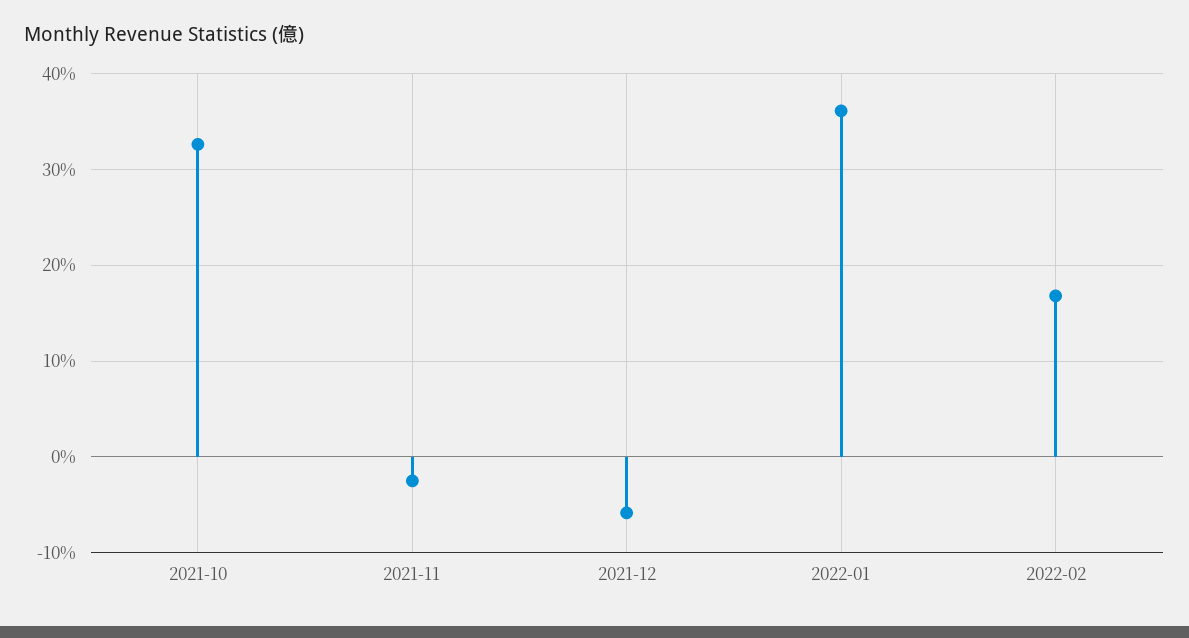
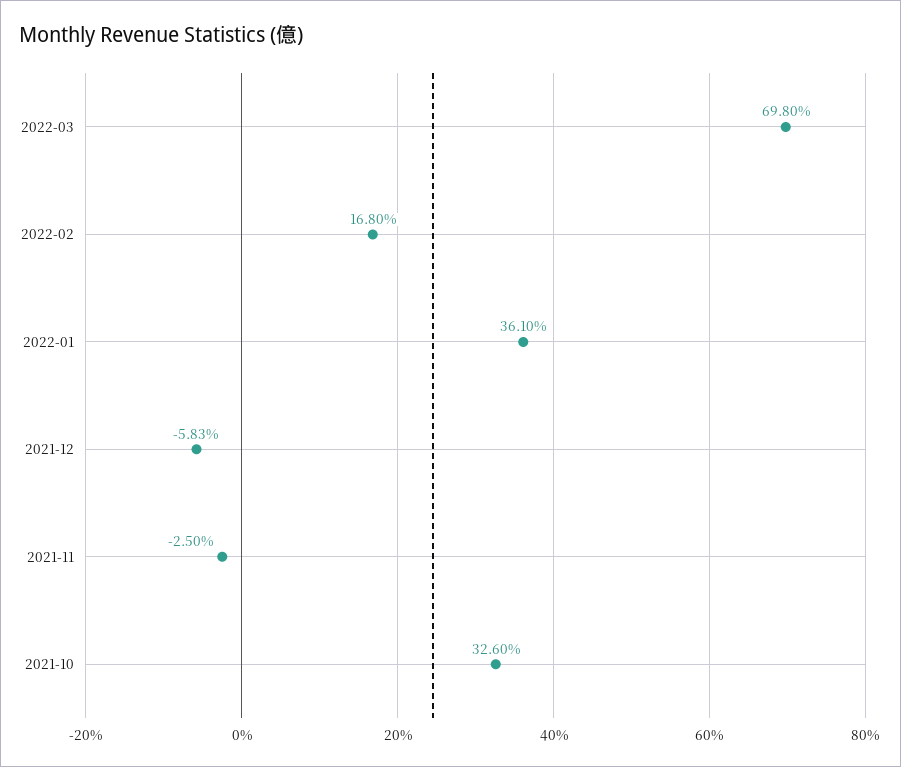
2022-03: none -> 69.8

